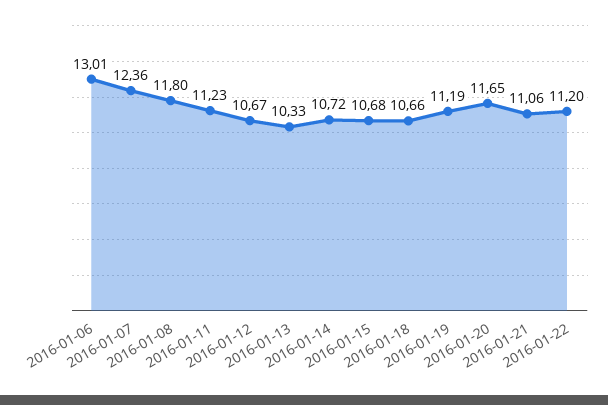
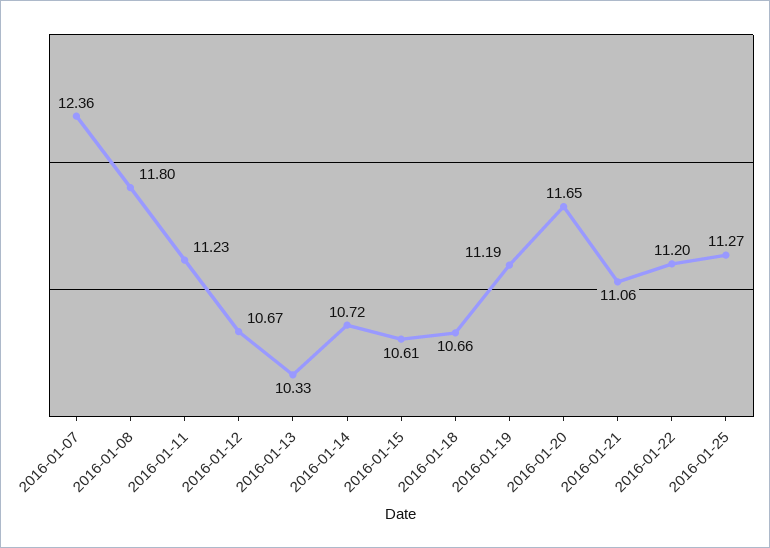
2016-01-06: 13.01 -> none
2016-01-15: 10.68 -> 10.61
2016-01-25: none -> 11.27

